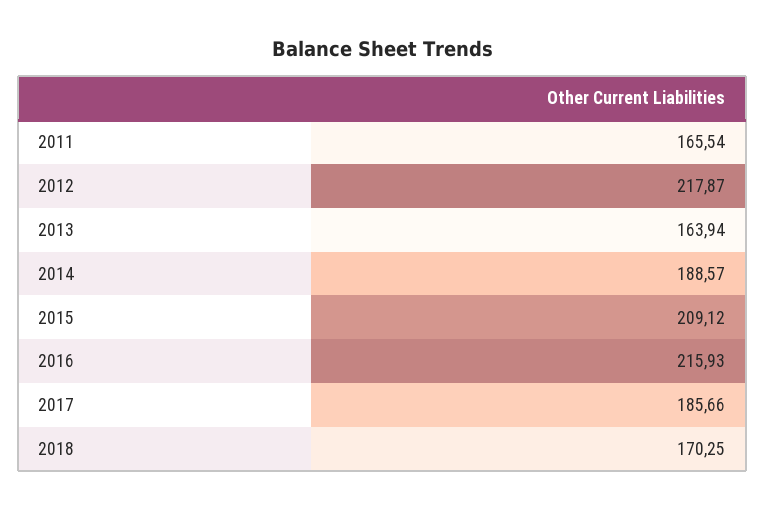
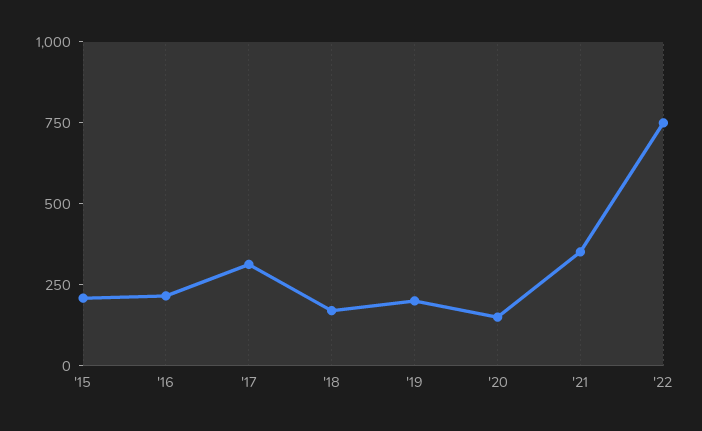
2011: 165.54 -> none
2012: 217.87 -> none
2013: 163.94 -> none
2014: 188.57 -> none
2017: 185.66 -> 300
'19: none -> 200
'20: none -> 150
'21: none -> 350
'22: none -> 750

